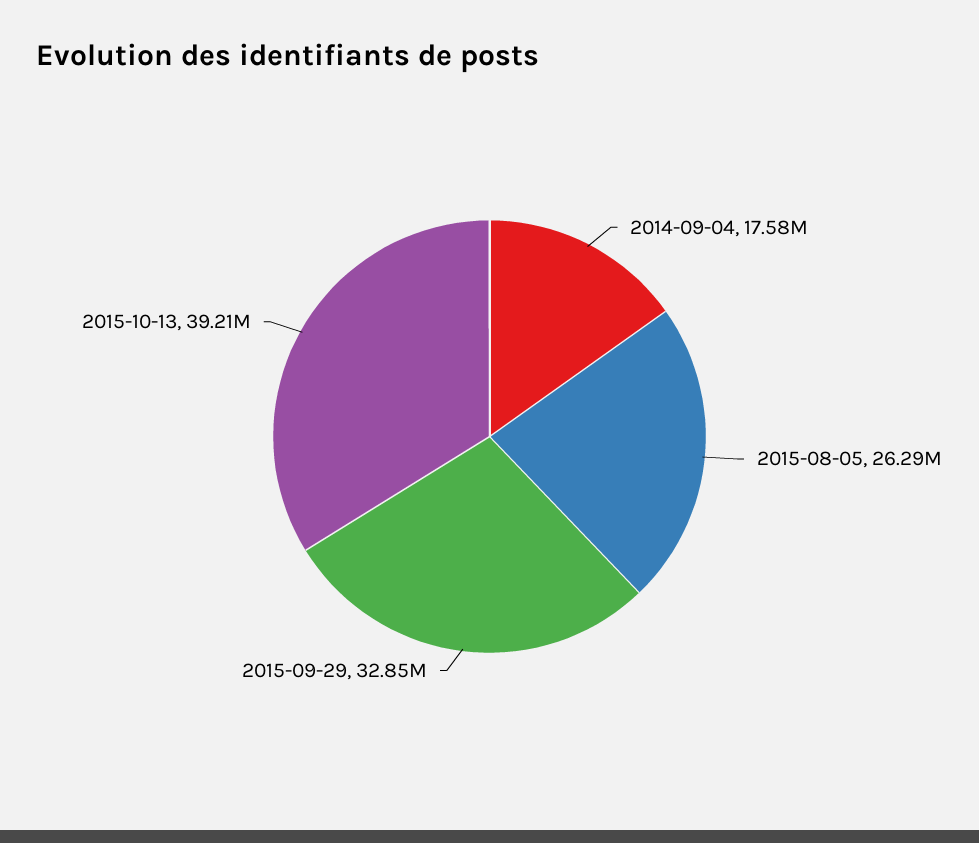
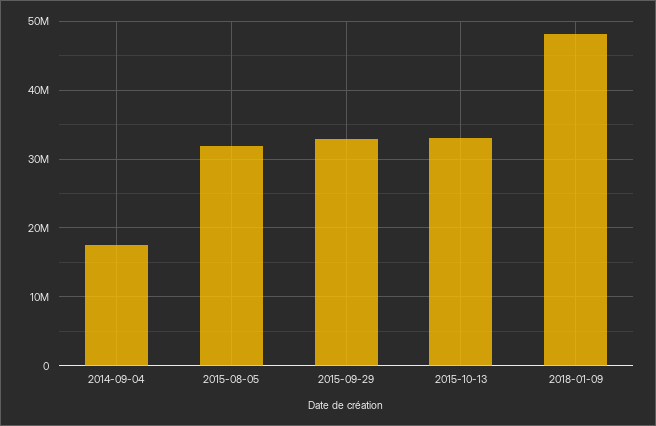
2015-08-05: 26290000 -> 32000000
2015-10-13: 39210000 -> 33000000
2018-01-09: none -> 48000000

